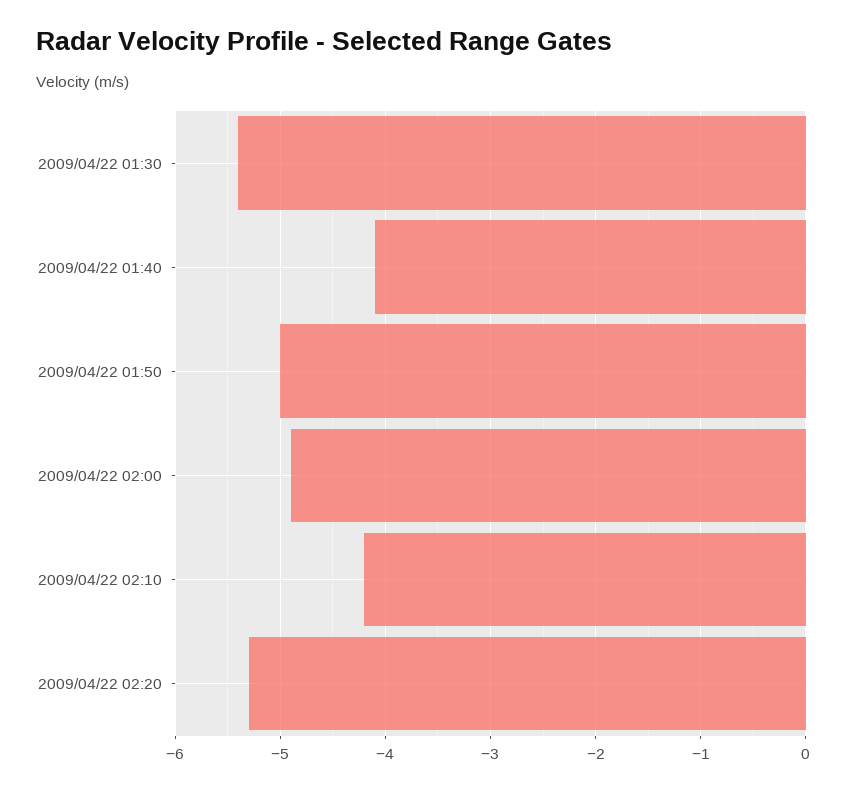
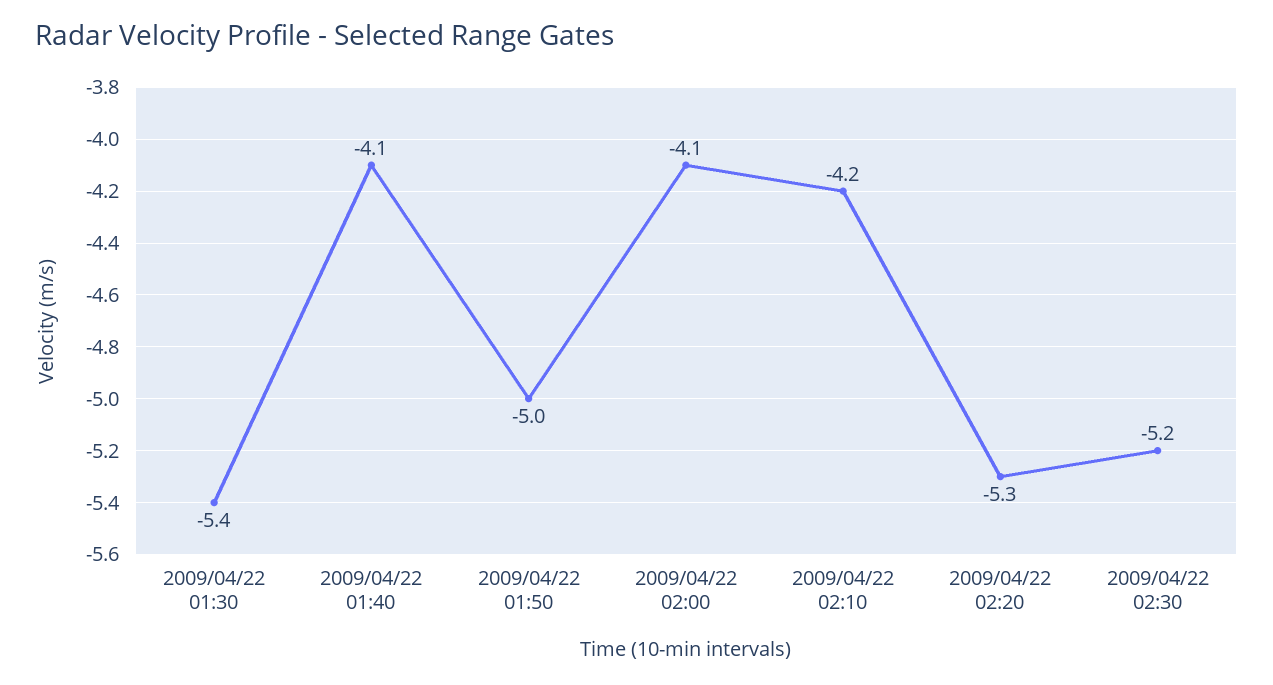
2009/04/22 02:00: -4.9 -> -4.1
2009/04/22 02:30: none -> -5.2

